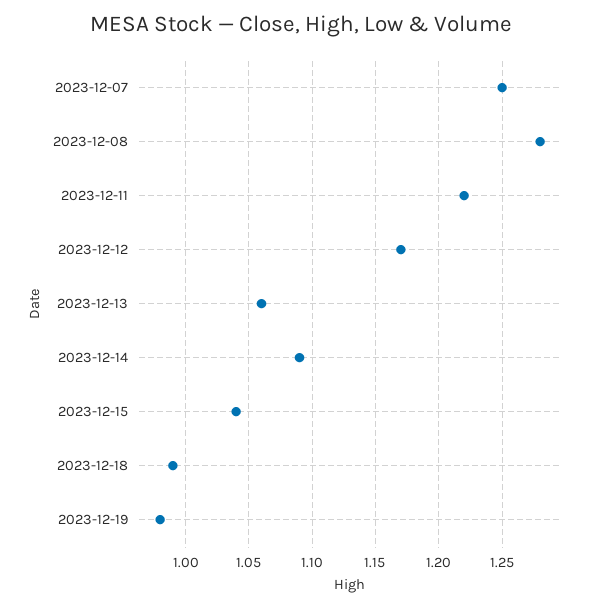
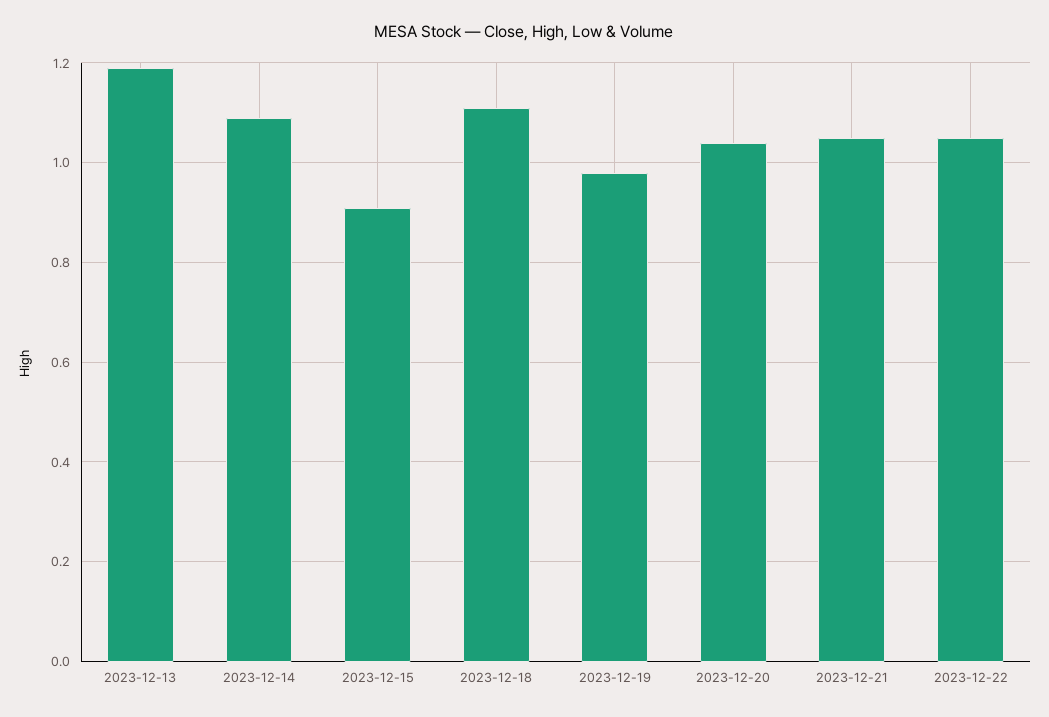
2023-12-07: 1.25 -> none
2023-12-08: 1.28 -> none
2023-12-11: 1.22 -> none
2023-12-12: 1.17 -> none
2023-12-13: 1.06 -> 1.2
2023-12-15: 1.04 -> 0.9
2023-12-18: 0.99 -> 1.1
2023-12-20: none -> 1.05
2023-12-21: none -> 1.05
2023-12-22: none -> 1.05

